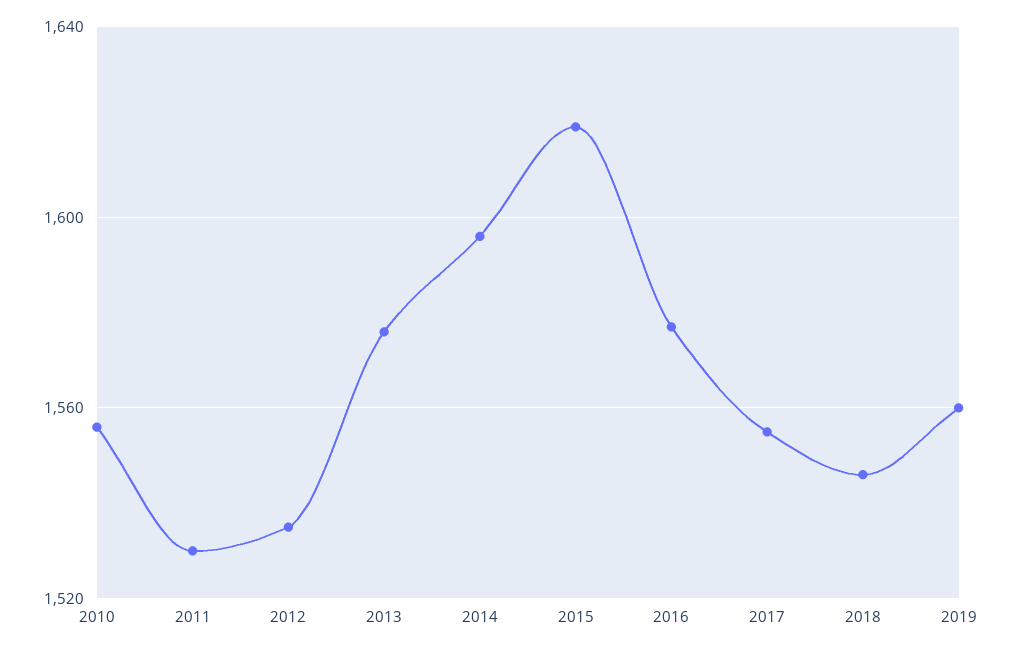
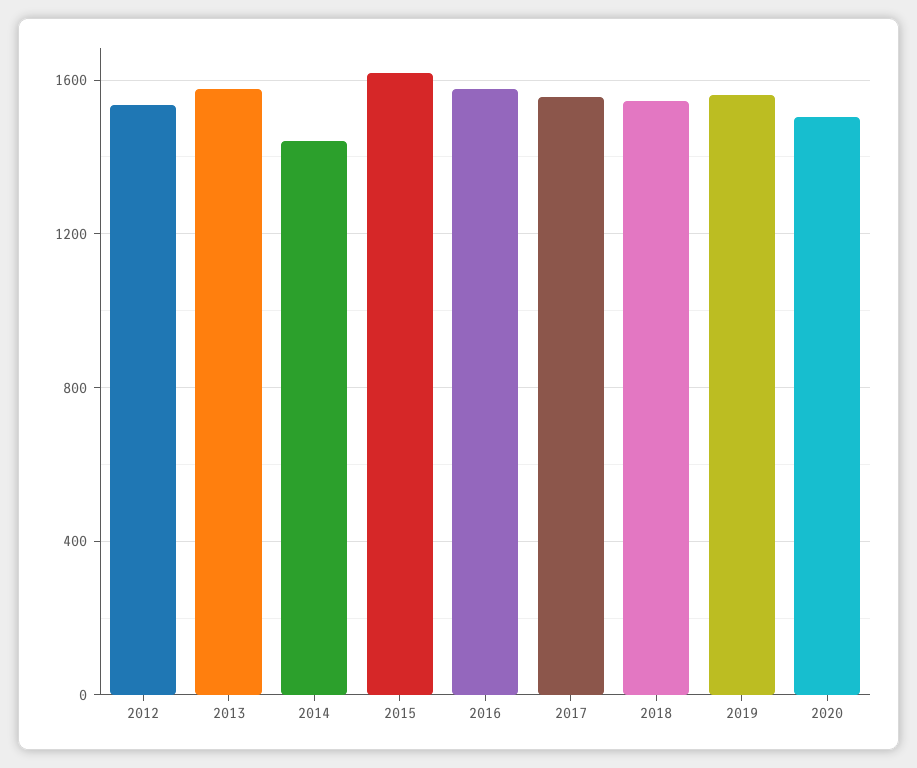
2010: 1555 -> none
2011: 1530 -> none
2014: 1595 -> 1450
2020: none -> 1500

